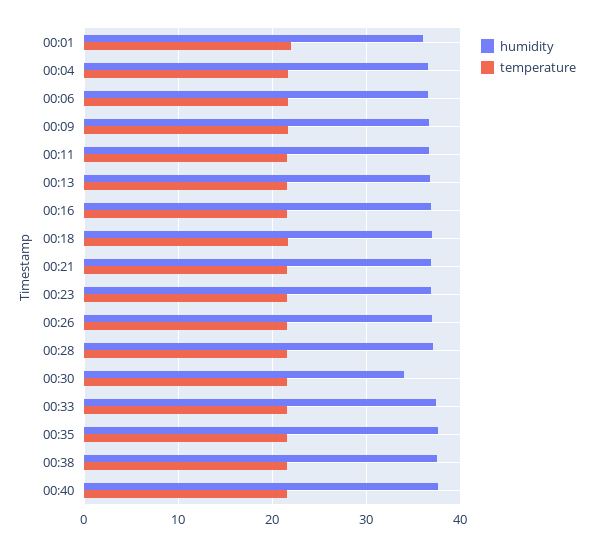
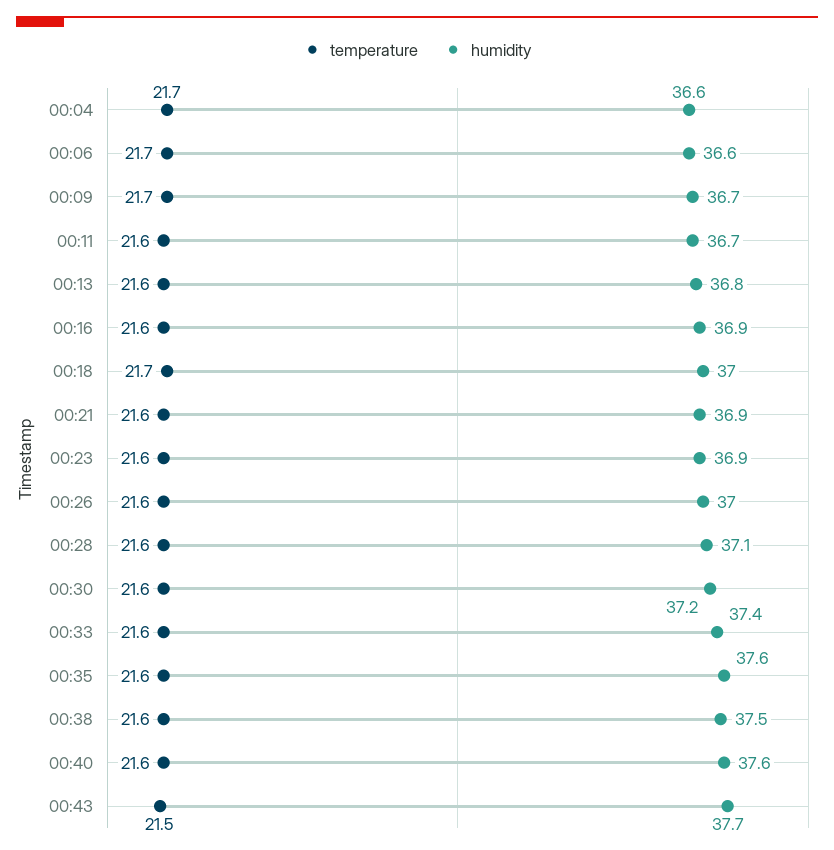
humidity, 00:01: 36 -> none
temperature, 00:01: 22 -> none
humidity, 00:30: 34 -> 37.2
temperature, 00:43: none -> 21.5
humidity, 00:43: none -> 37.7

